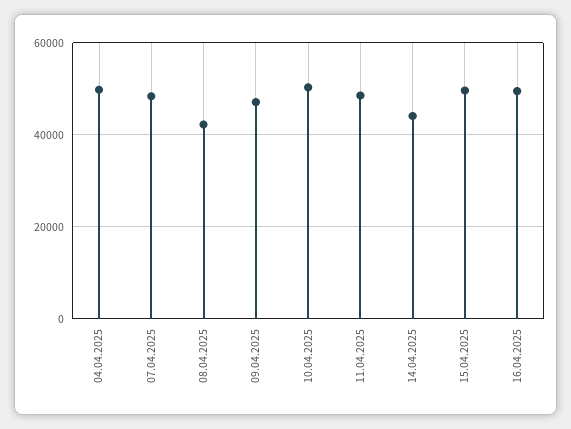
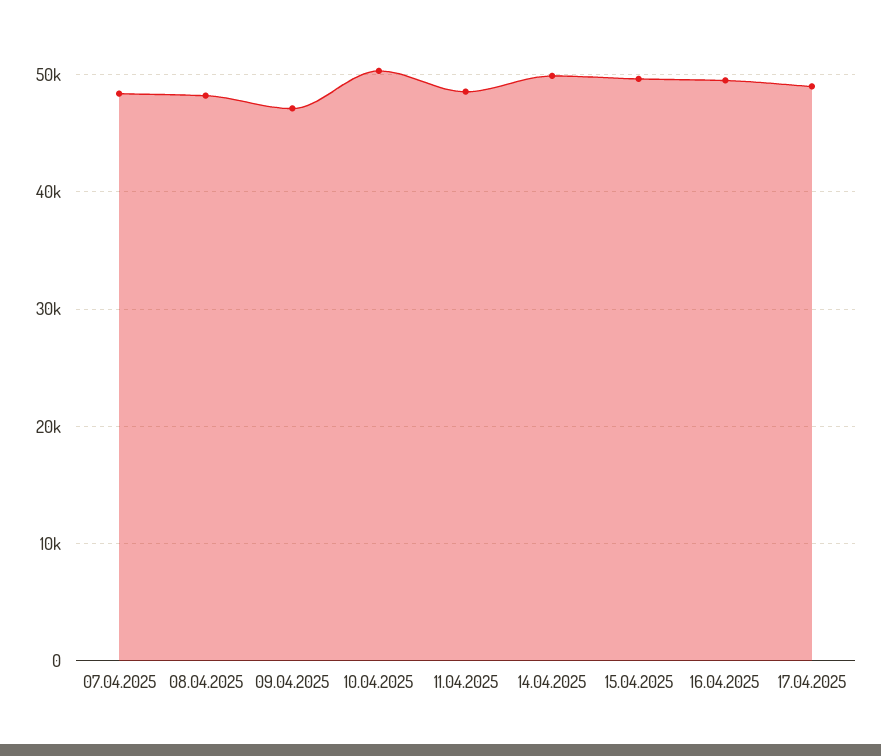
04.04.2025: 50000 -> none
08.04.2025: 42000 -> 48000
14.04.2025: 44000 -> 50000
17.04.2025: none -> 49000

